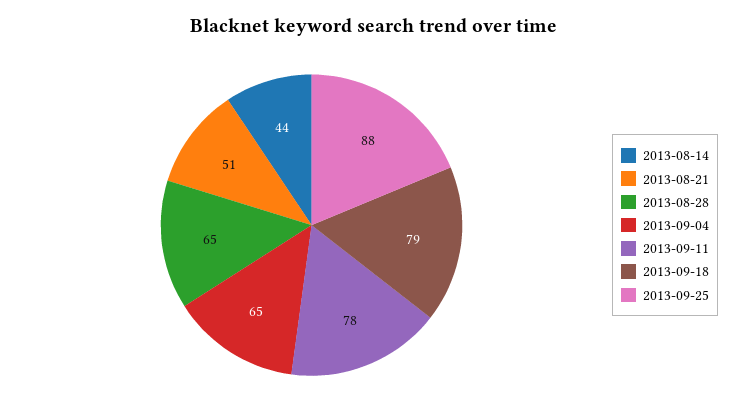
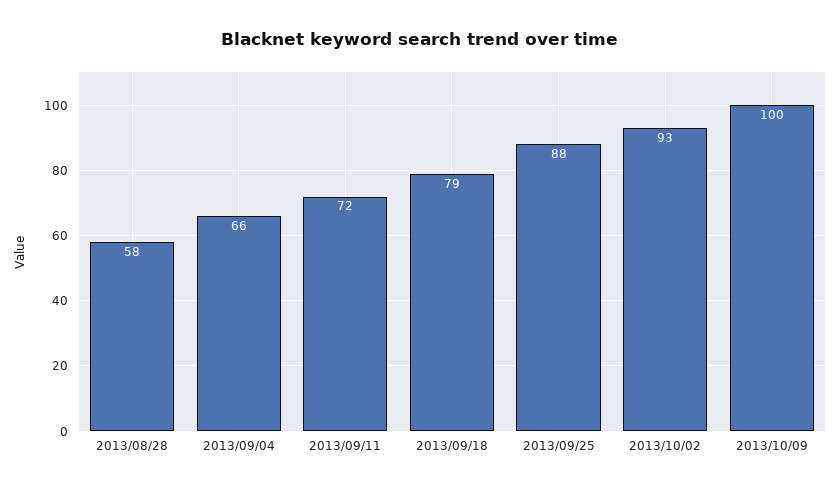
2013-08-14: 44 -> none
2013-08-21: 51 -> none
2013-08-28: 65 -> 58
2013-09-04: 65 -> 66
2013-09-11: 78 -> 72
2013/10/02: none -> 93
2013/10/09: none -> 100

